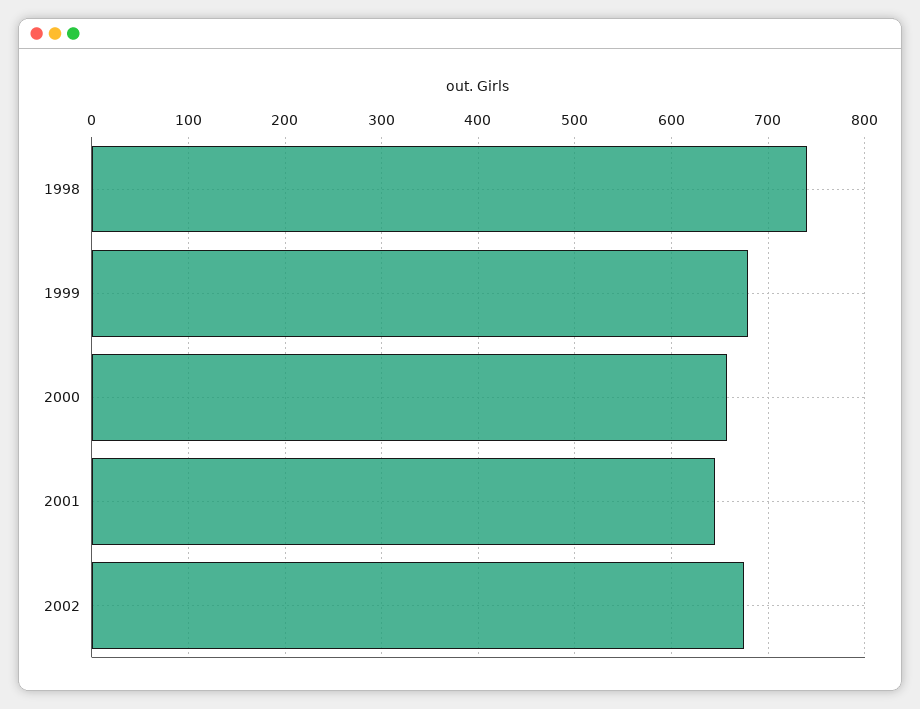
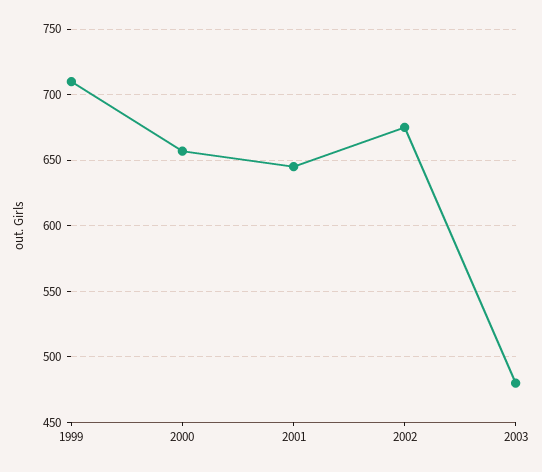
1998: 740 -> none
1999: 680 -> 710
2003: none -> 480

